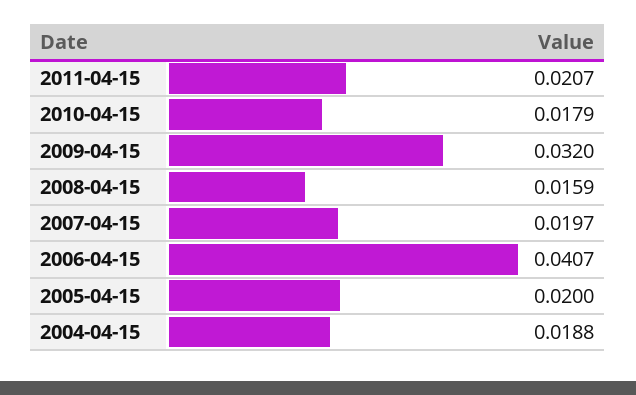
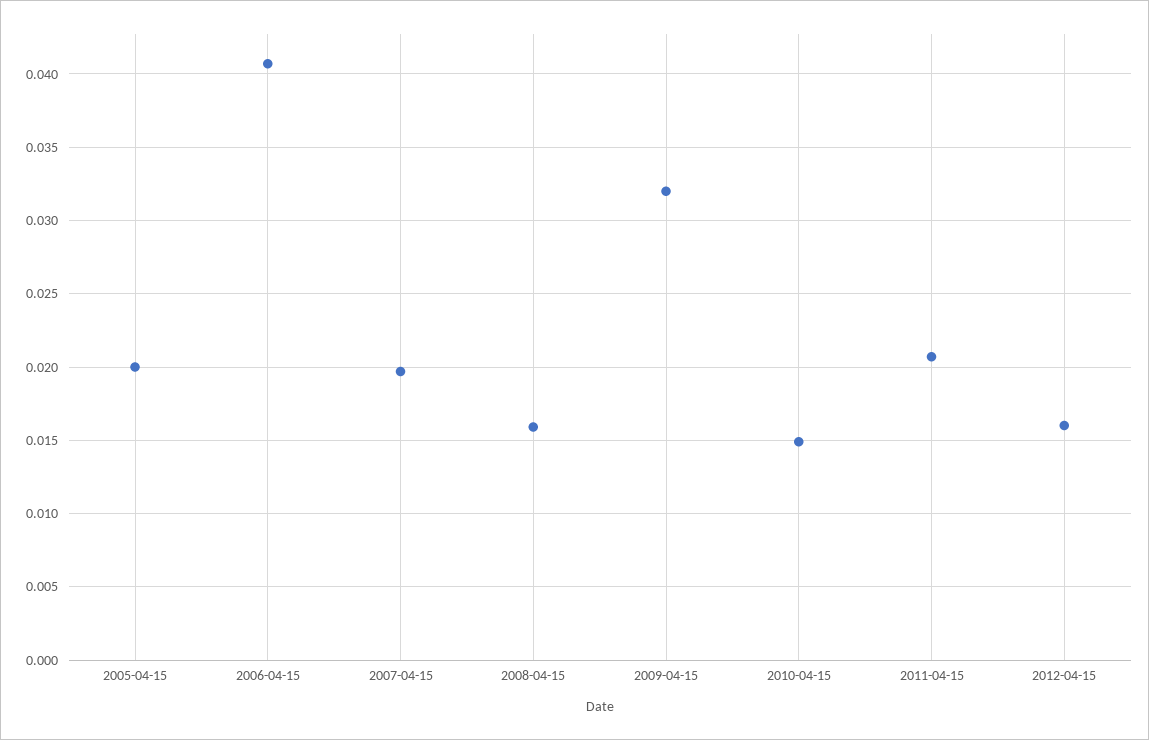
2010-04-15: 0.0179 -> 0.015
2004-04-15: 0.0188 -> none
2012-04-15: none -> 0.016

